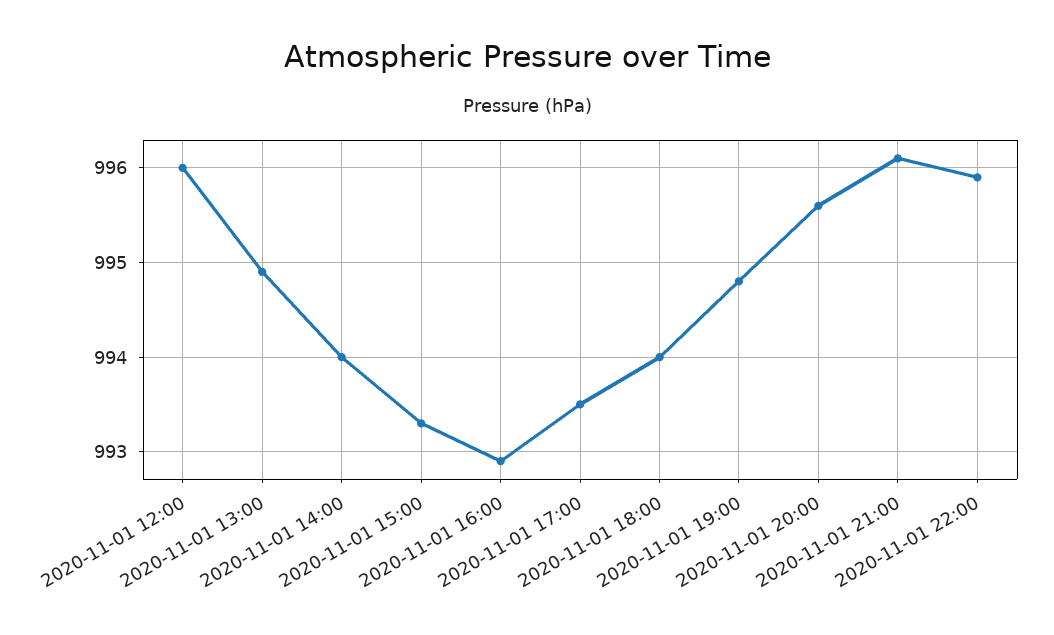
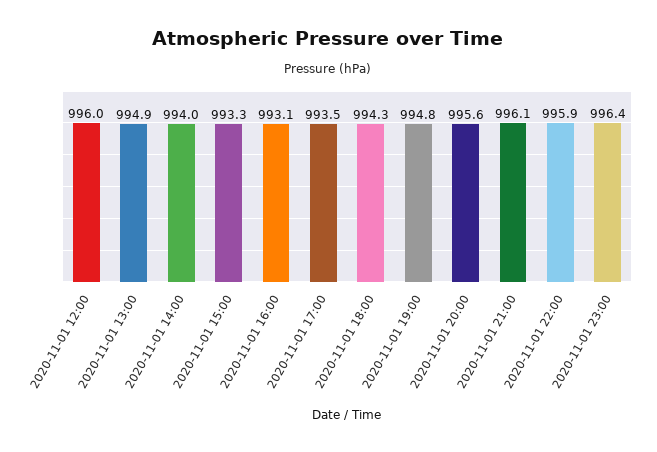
2020-11-01 16:00: 992.9 -> 993.1
2020-11-01 18:00: 994 -> 994.3
2020-11-01 23:00: none -> 996.4

